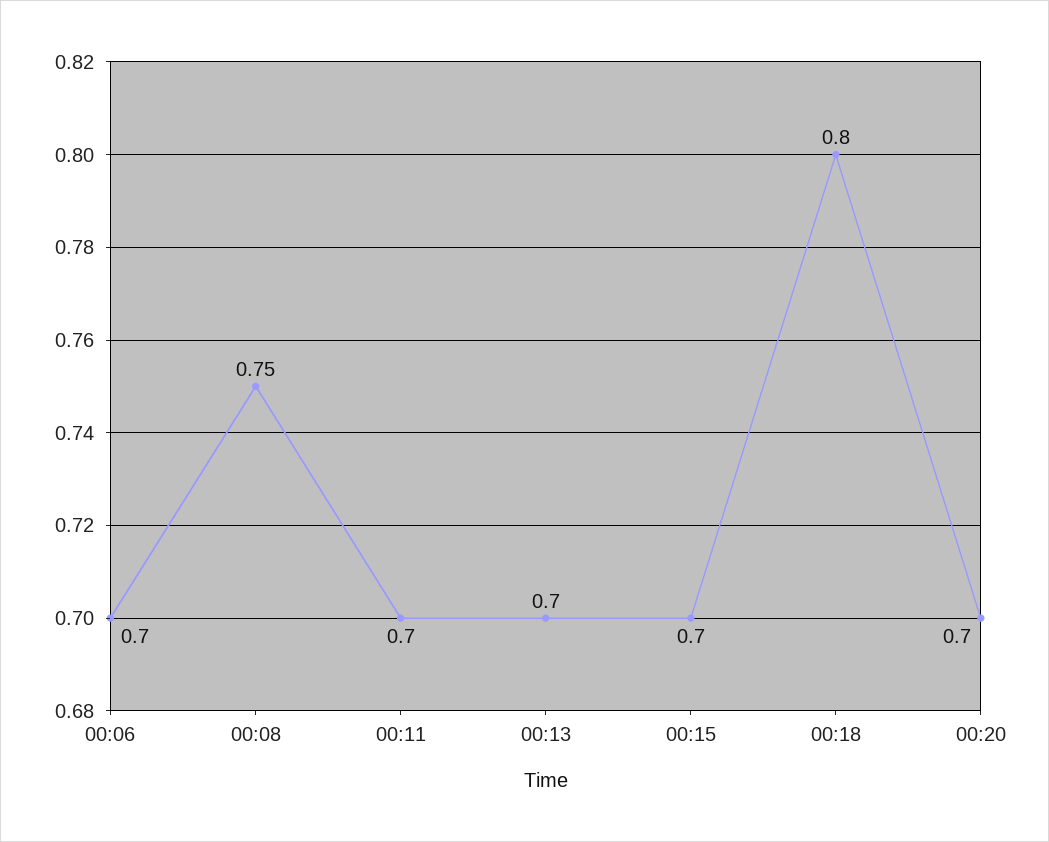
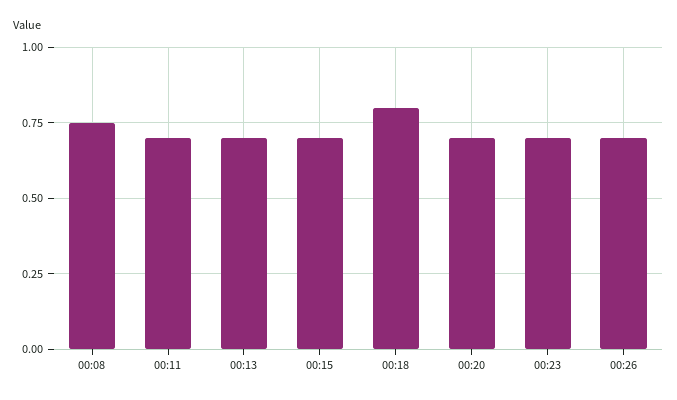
00:06: 0.7 -> none
00:23: none -> 0.7
00:26: none -> 0.7

